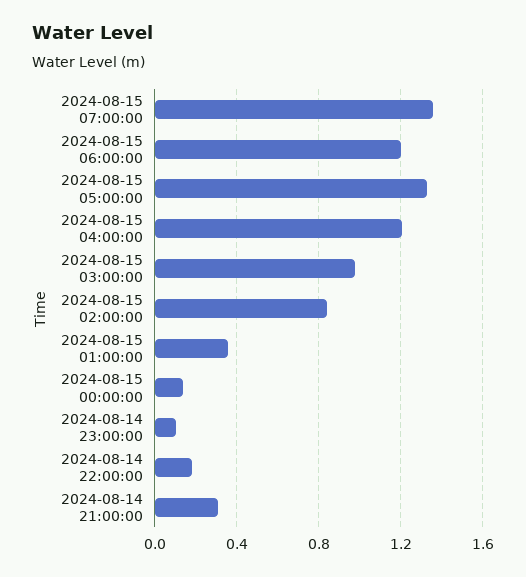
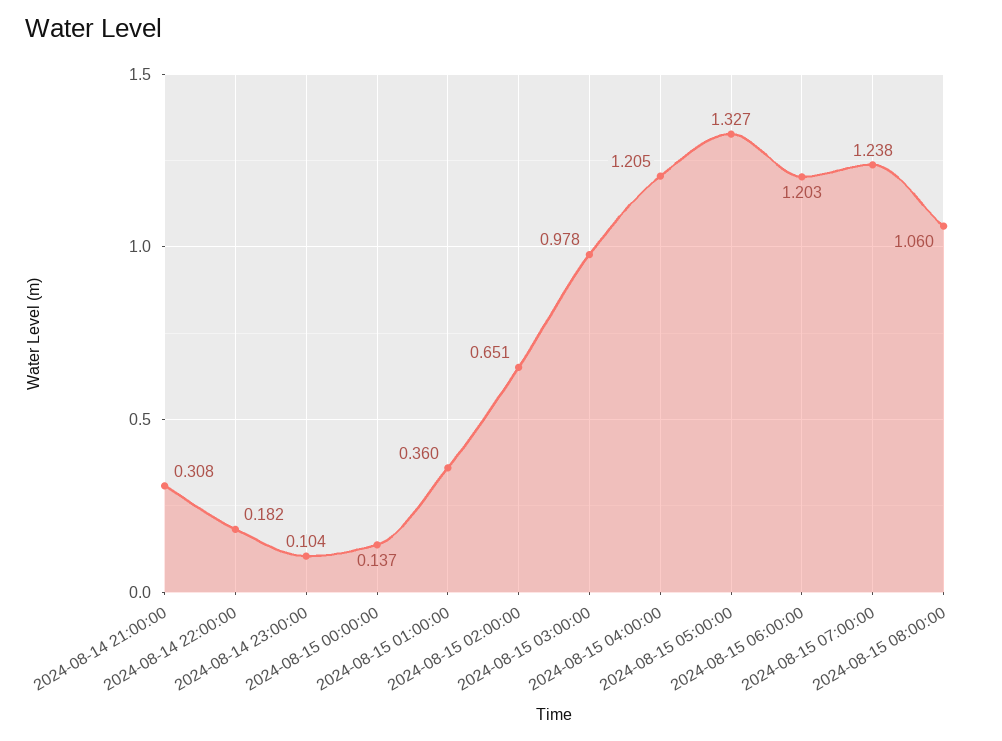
2024-08-15 07:00:00: 1.35 -> 1.238
2024-08-15 02:00:00: 0.85 -> 0.651
2024-08-15 08:00:00: none -> 1.06

